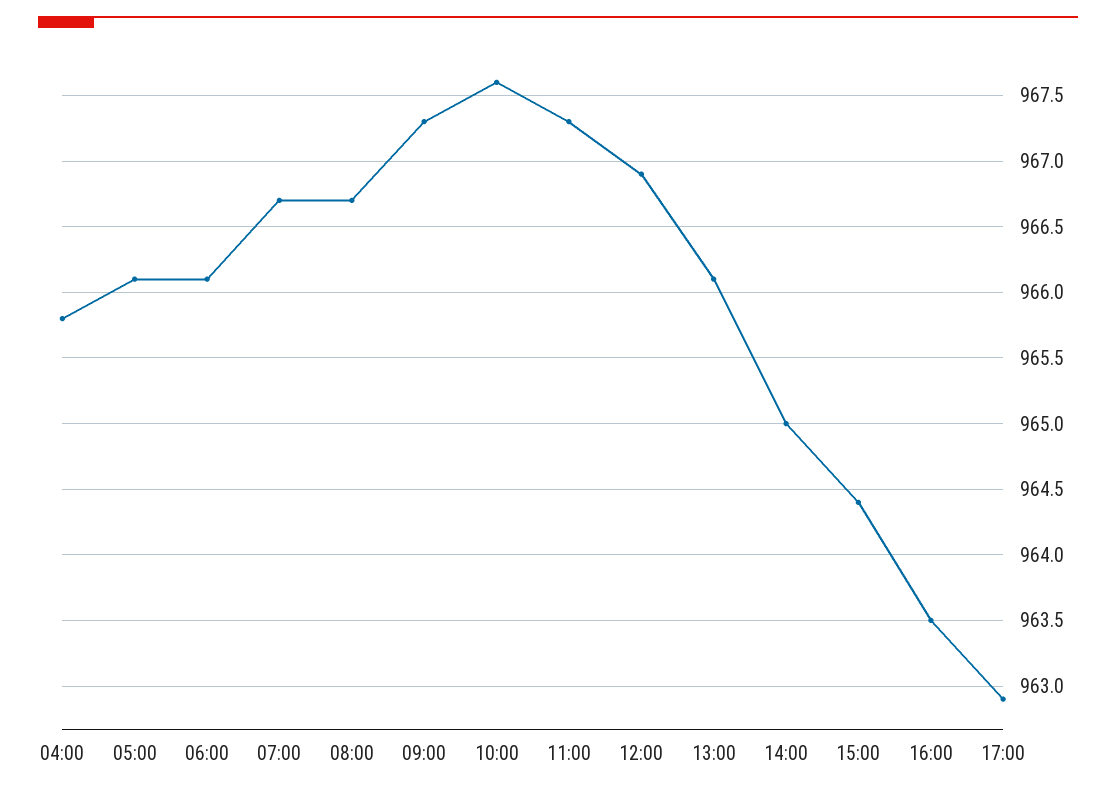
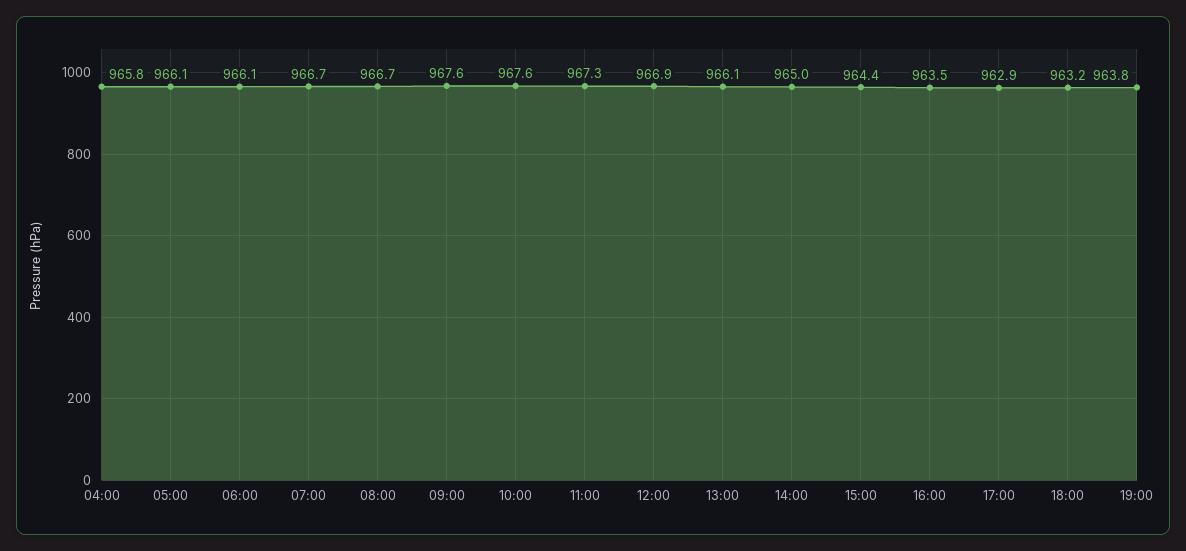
09:00: 967.3 -> 967.6
18:00: none -> 963.2
19:00: none -> 963.8

